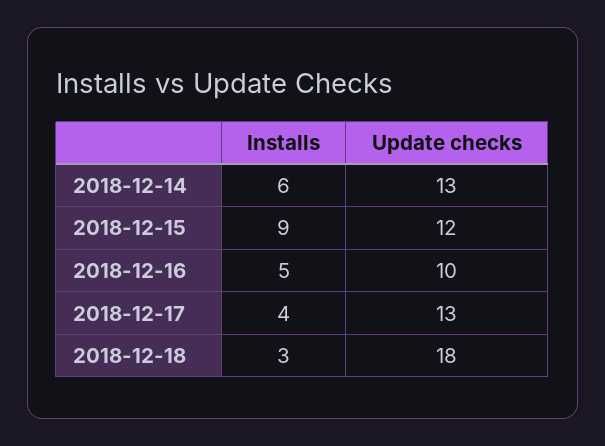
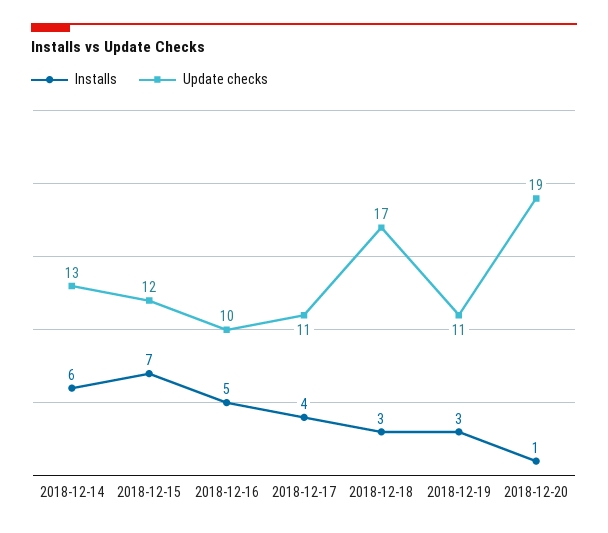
Installs, 2018-12-15: 9 -> 7
Update checks, 2018-12-17: 13 -> 11
Update checks, 2018-12-18: 18 -> 17
Installs, 2018-12-19: none -> 3
Update checks, 2018-12-19: none -> 11
Installs, 2018-12-20: none -> 1
Update checks, 2018-12-20: none -> 19

